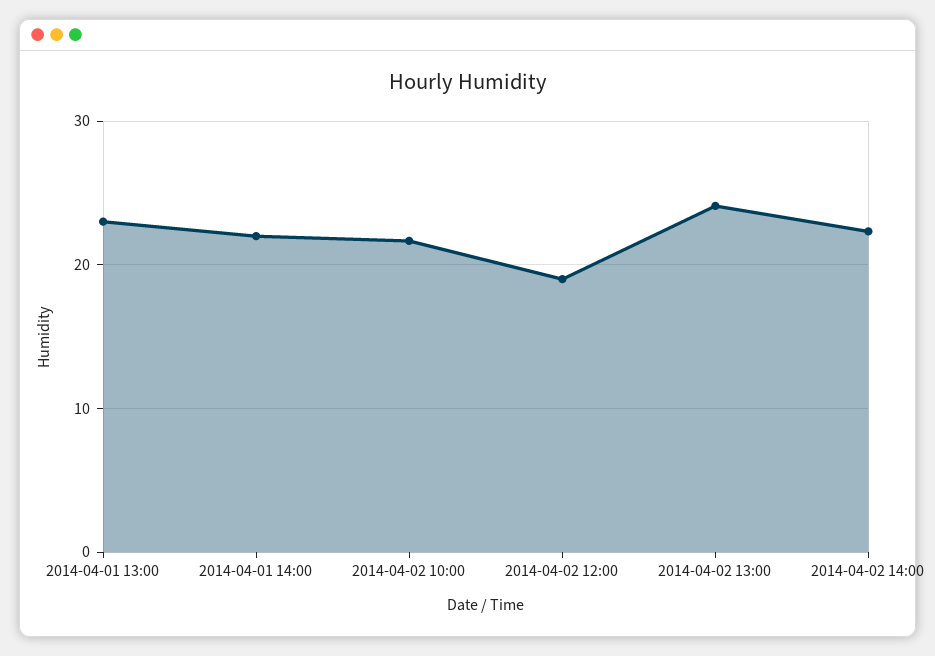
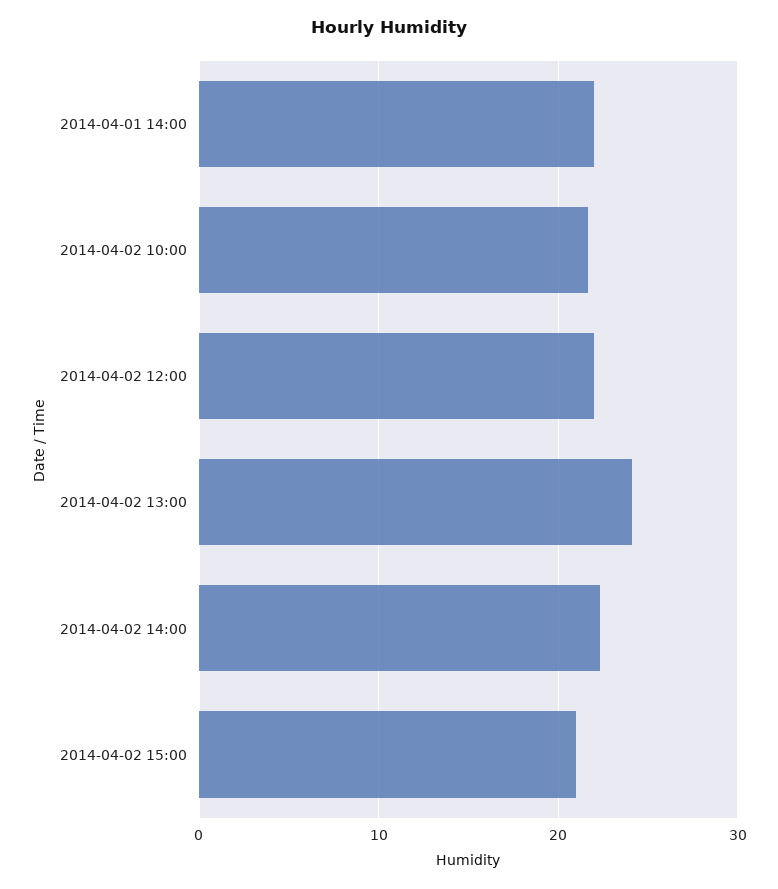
2014-04-01 13:00: 23 -> none
2014-04-02 12:00: 19 -> 22
2014-04-02 15:00: none -> 21

